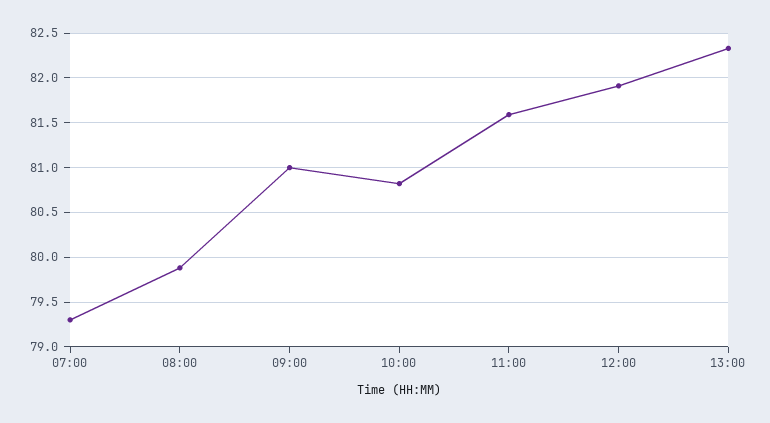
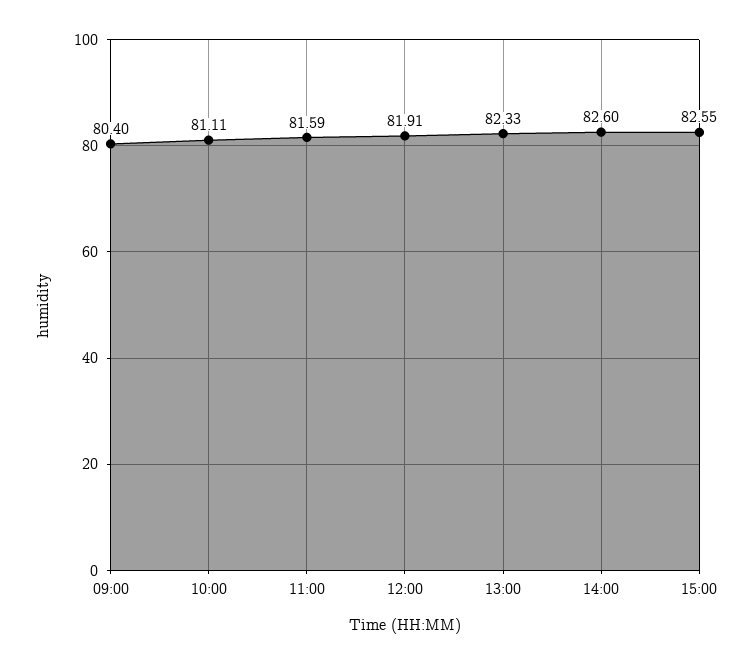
07:00: 79.3 -> none
08:00: 79.9 -> none
09:00: 81 -> 80.4
10:00: 80.8 -> 81.11
14:00: none -> 82.6
15:00: none -> 82.55

